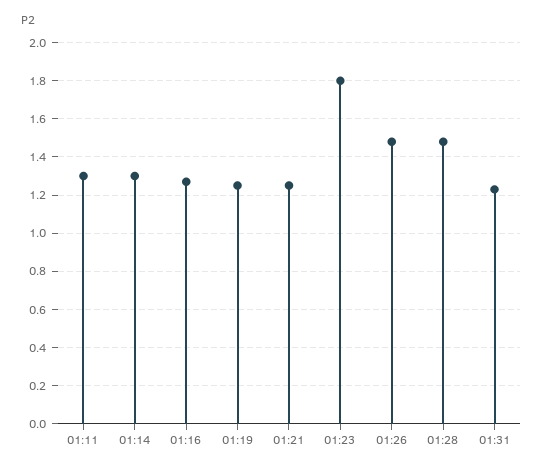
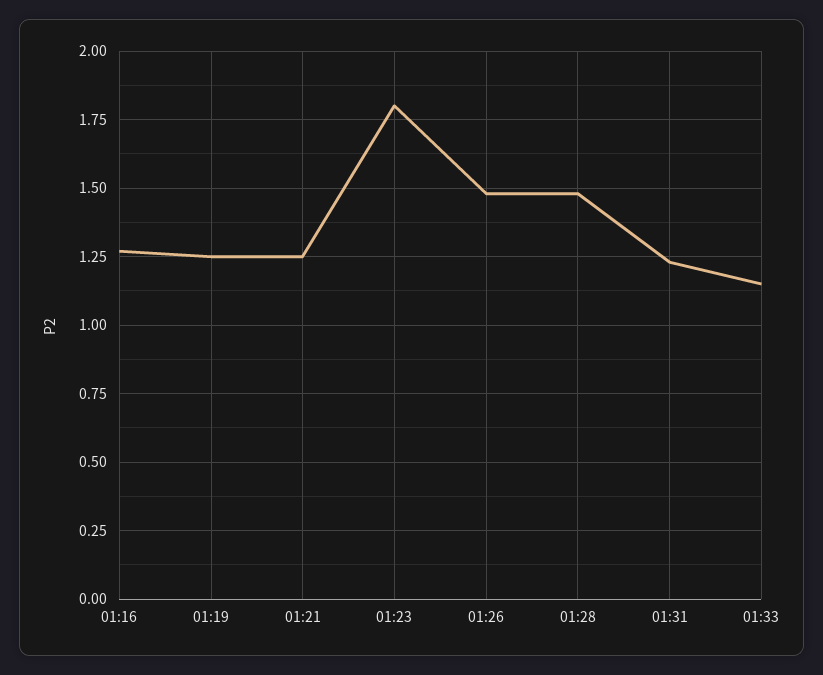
01:11: 1.3 -> none
01:14: 1.3 -> none
01:33: none -> 1.15

